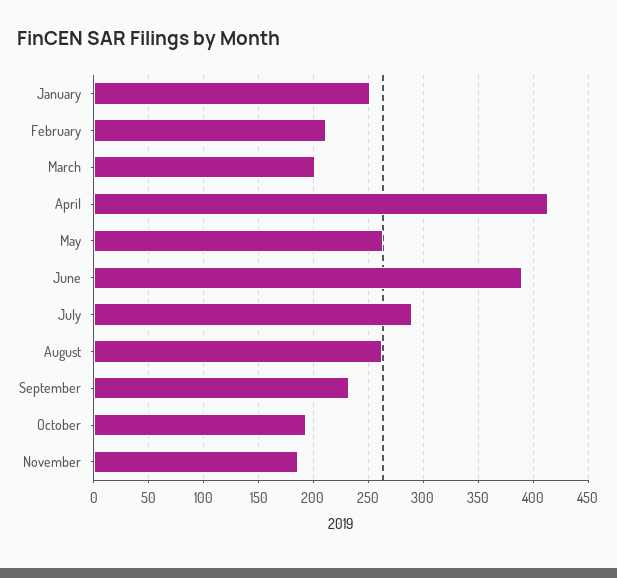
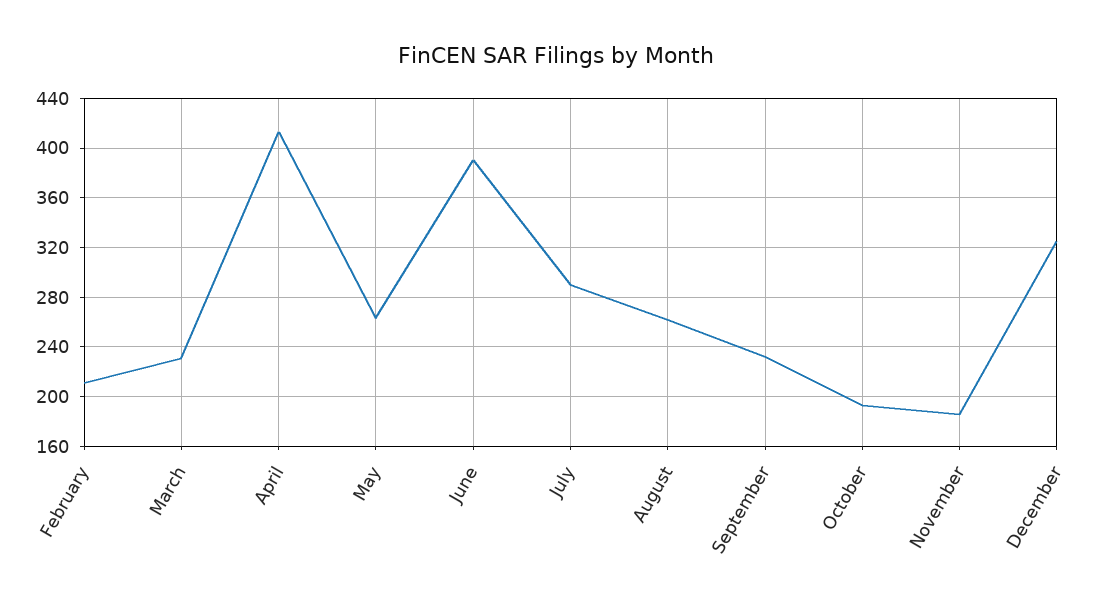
January: 250 -> none
March: 200 -> 230
December: none -> 325

